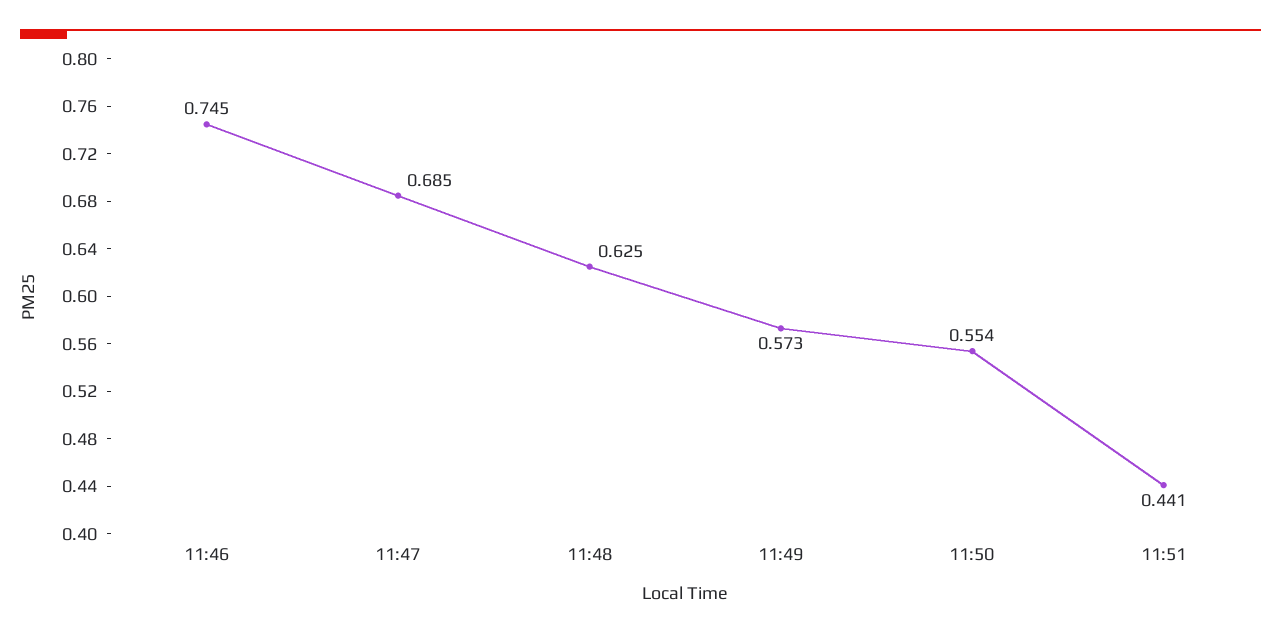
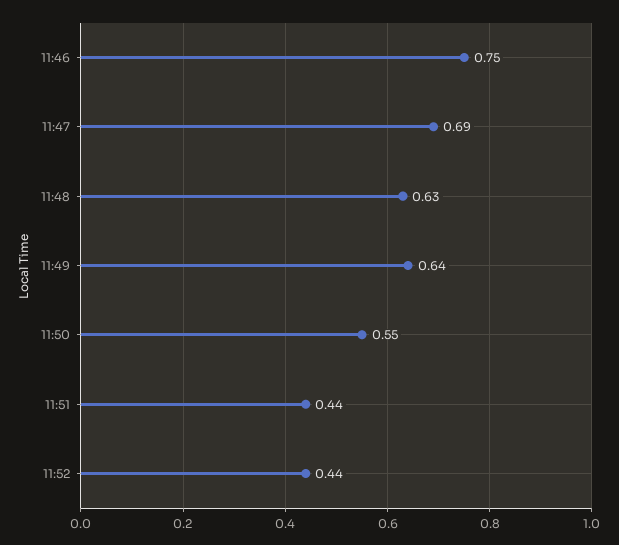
11:49: 0.573 -> 0.64
11:52: none -> 0.44

